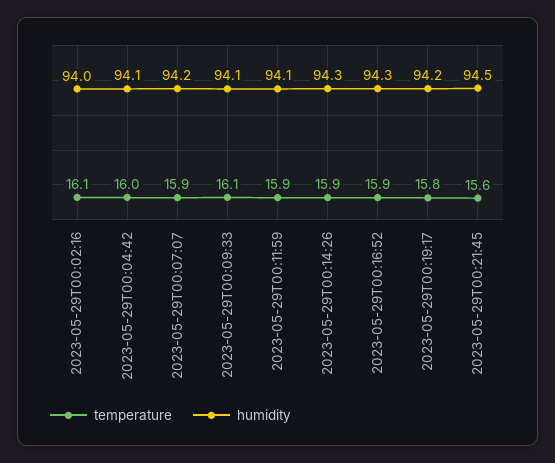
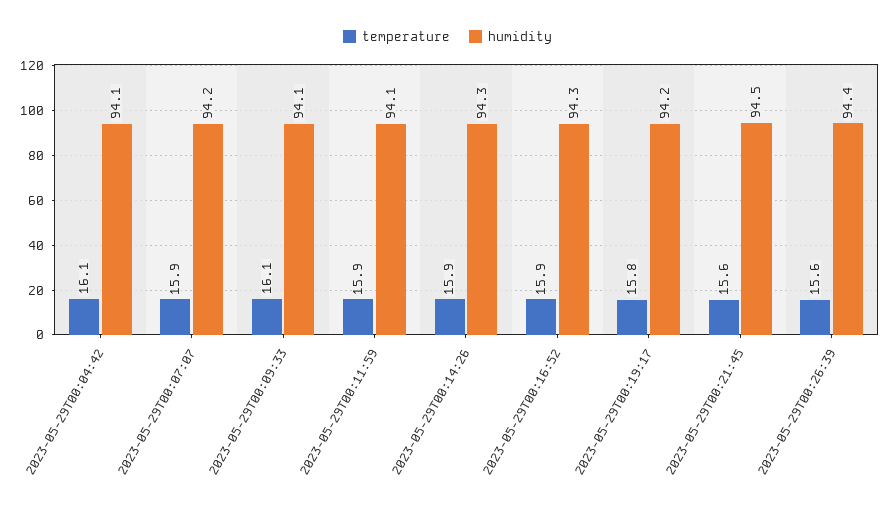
temperature, 2023-05-29T00:02:16: 16.1 -> none
humidity, 2023-05-29T00:02:16: 94 -> none
temperature, 2023-05-29T00:04:42: 16 -> 16.1
temperature, 2023-05-29T00:26:39: none -> 15.6
humidity, 2023-05-29T00:26:39: none -> 94.4

